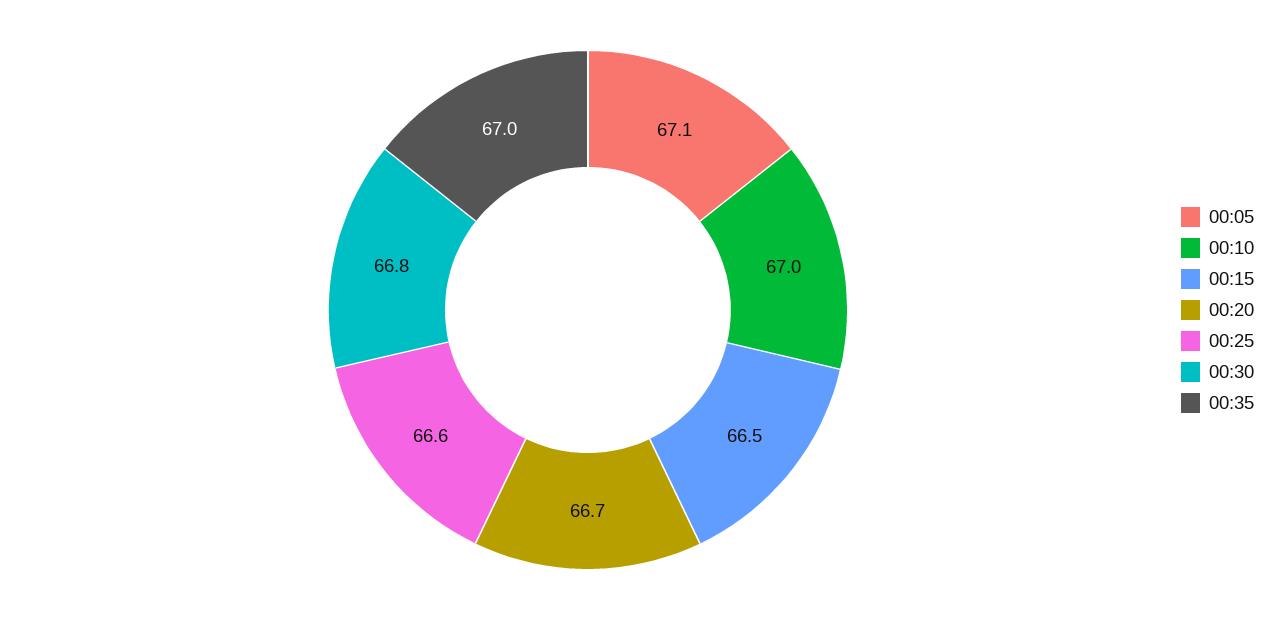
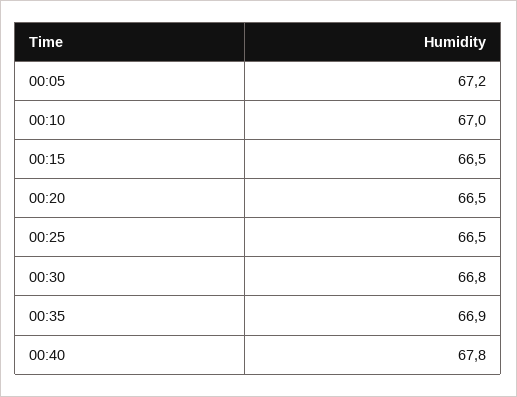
00:05: 67.1 -> 67.2
00:20: 66.7 -> 66.5
00:25: 66.6 -> 66.5
00:35: 67 -> 66.9
00:40: none -> 67.8

